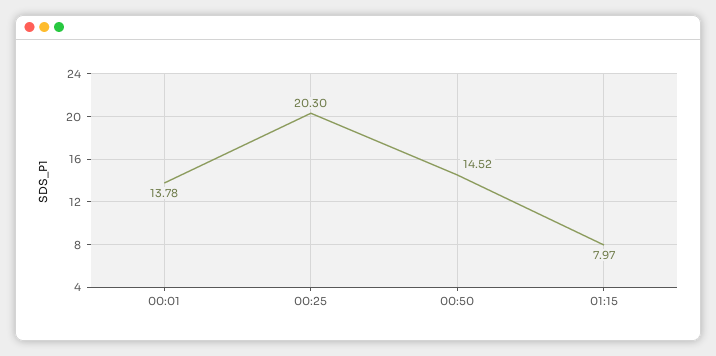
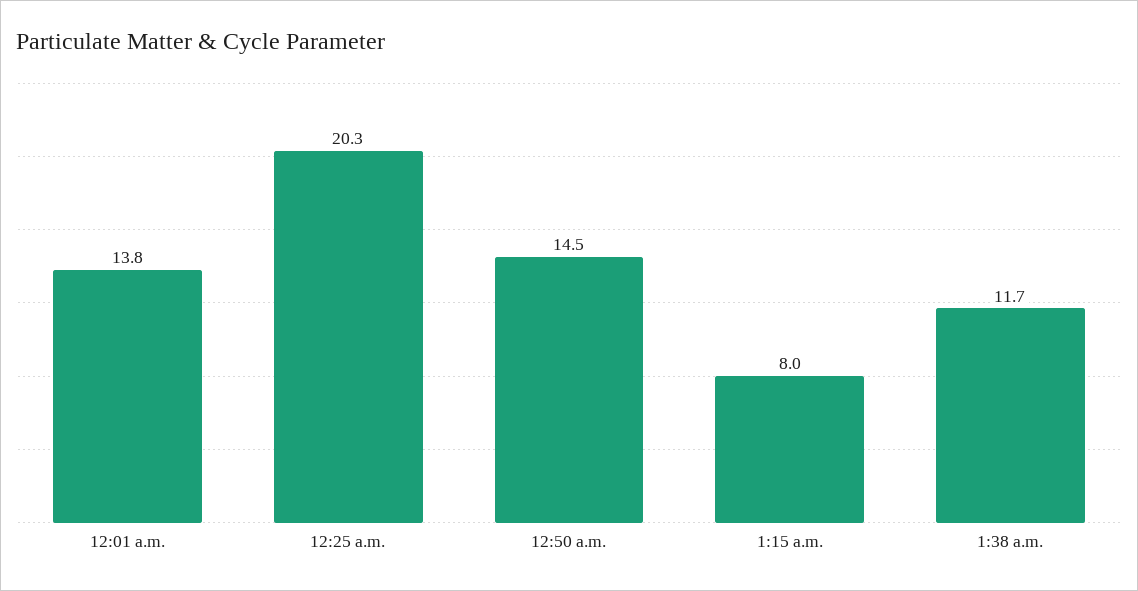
1:38 a.m.: none -> 11.7

